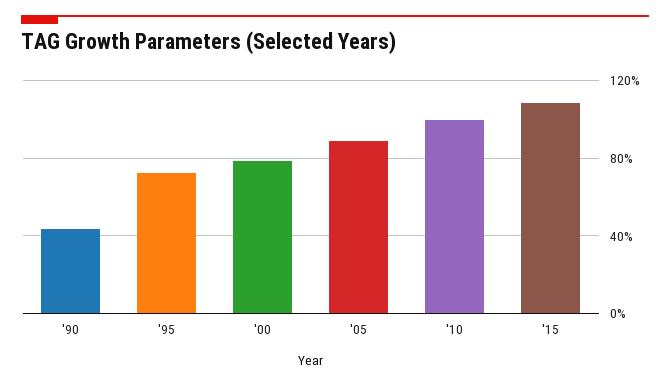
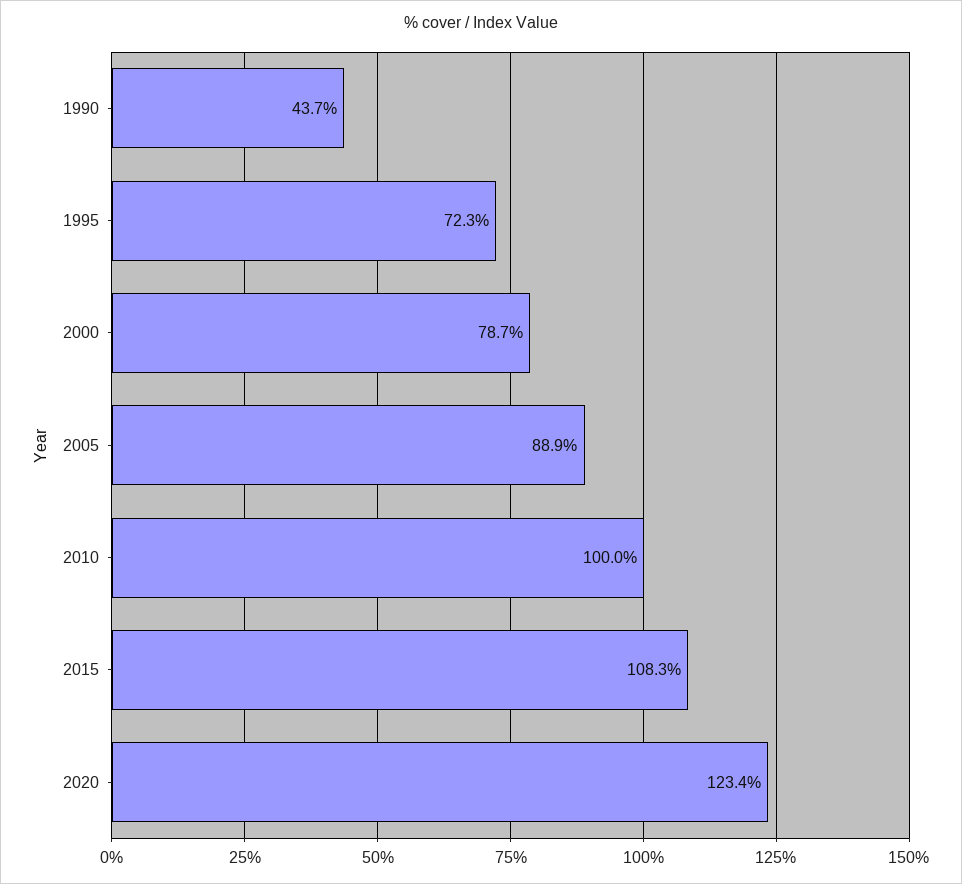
2020: none -> 123.4

